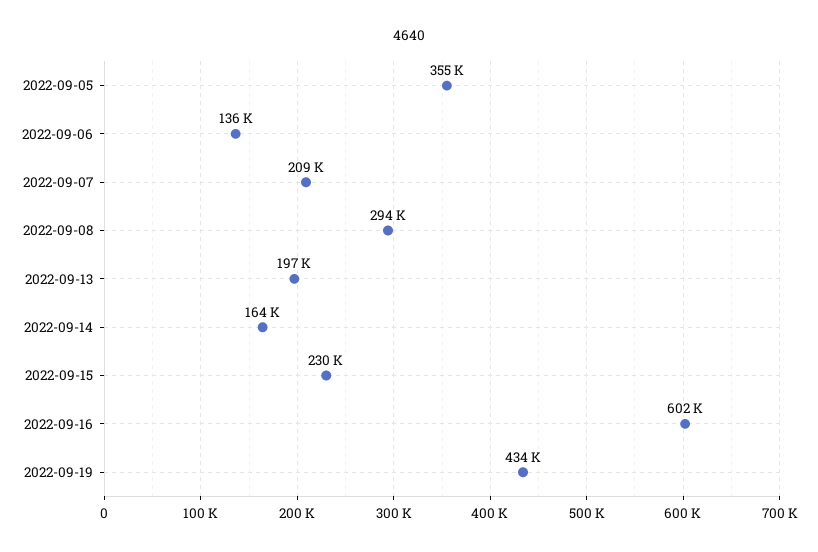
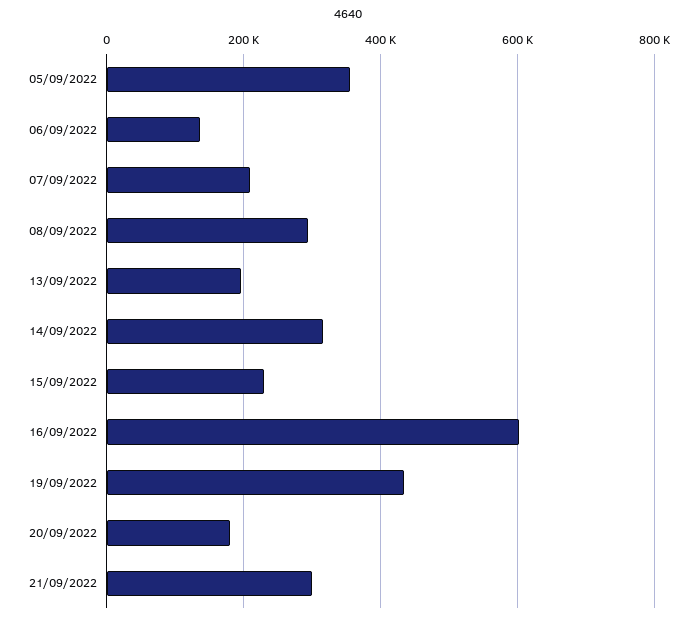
2022-09-14: 164000 -> 320000
20/09/2022: none -> 180000
21/09/2022: none -> 300000

